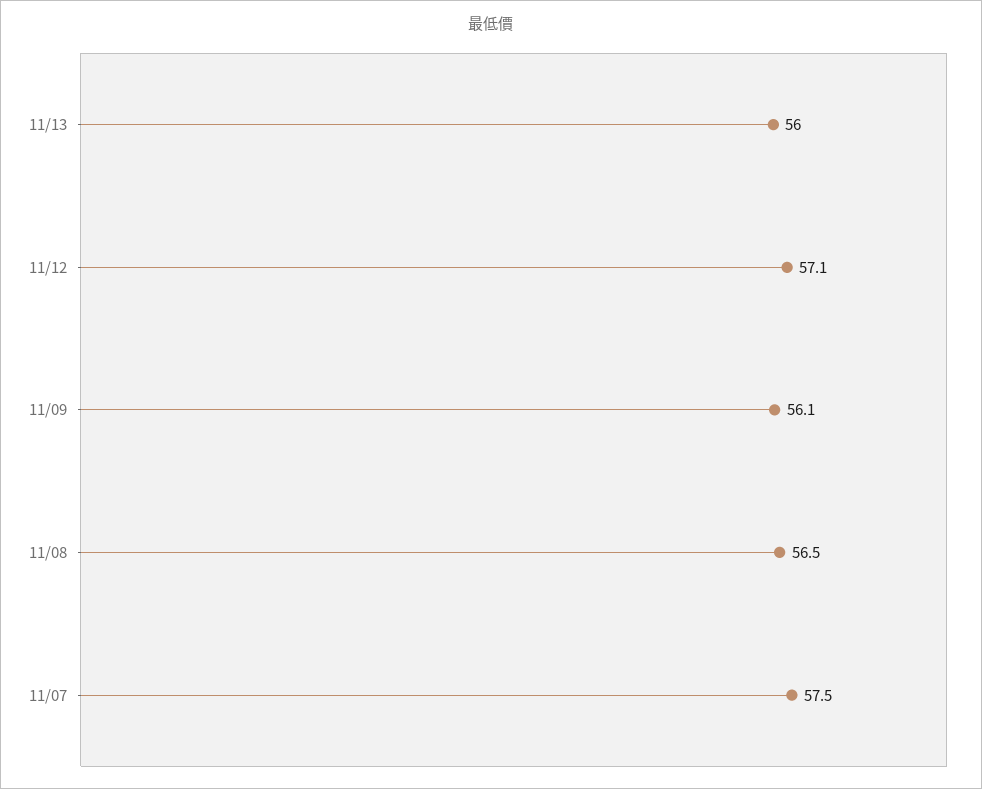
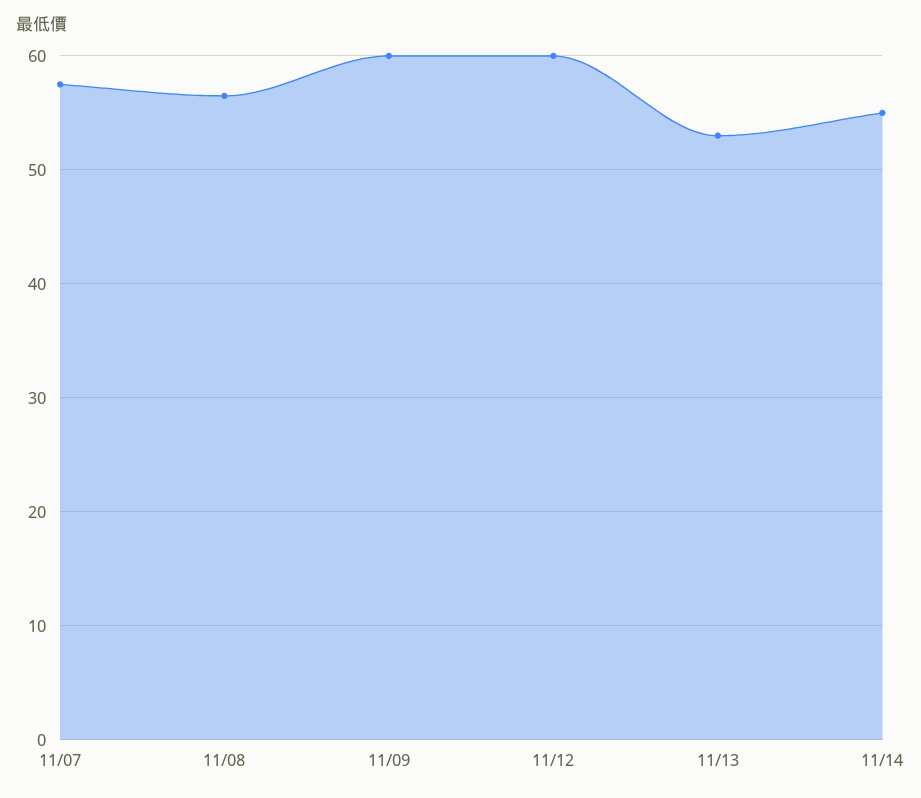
11/13: 56 -> 53
11/12: 57.1 -> 60
11/09: 56.1 -> 60
11/14: none -> 55

